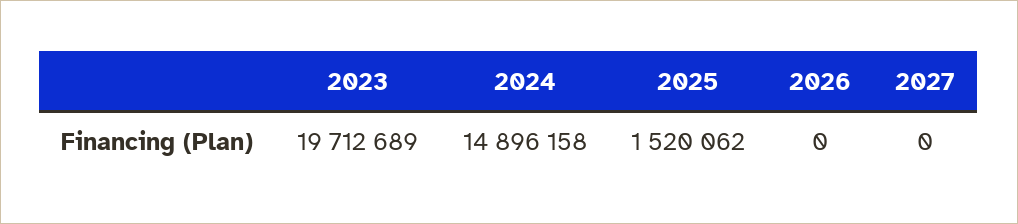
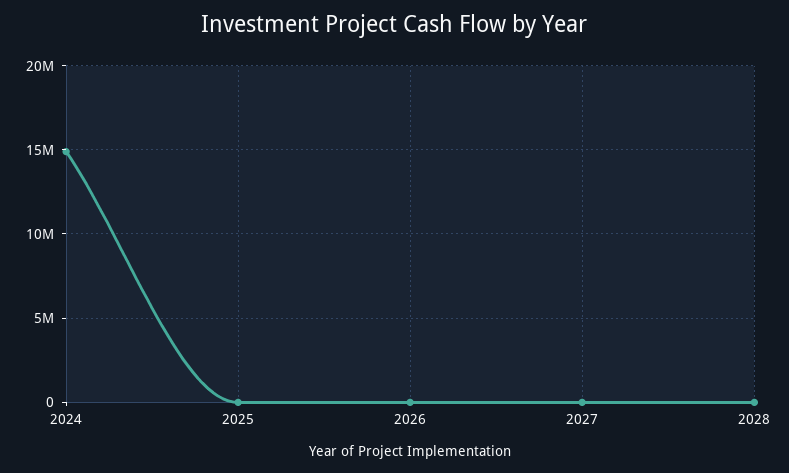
2023: 19712689 -> none
2025: 1520062 -> 0
2028: none -> 0

